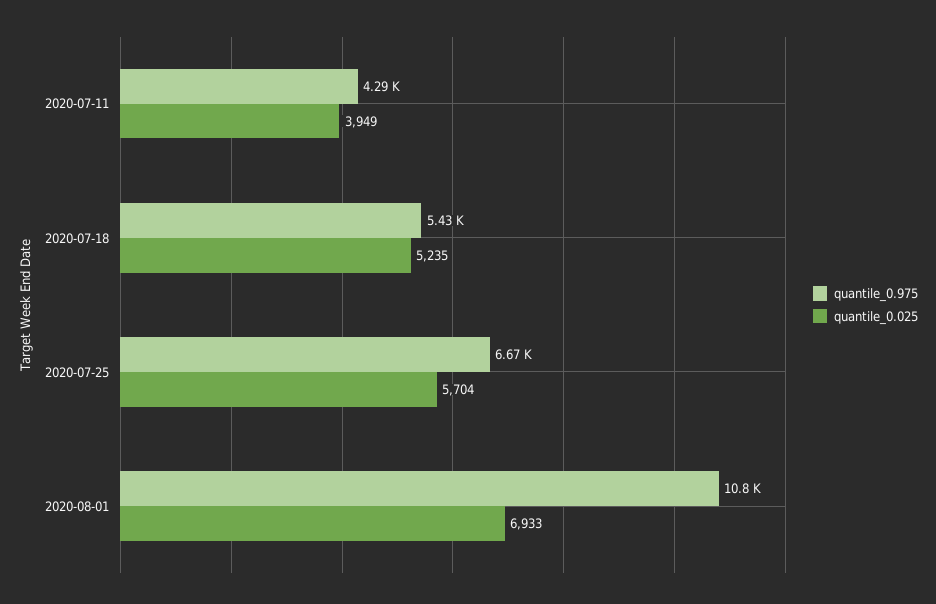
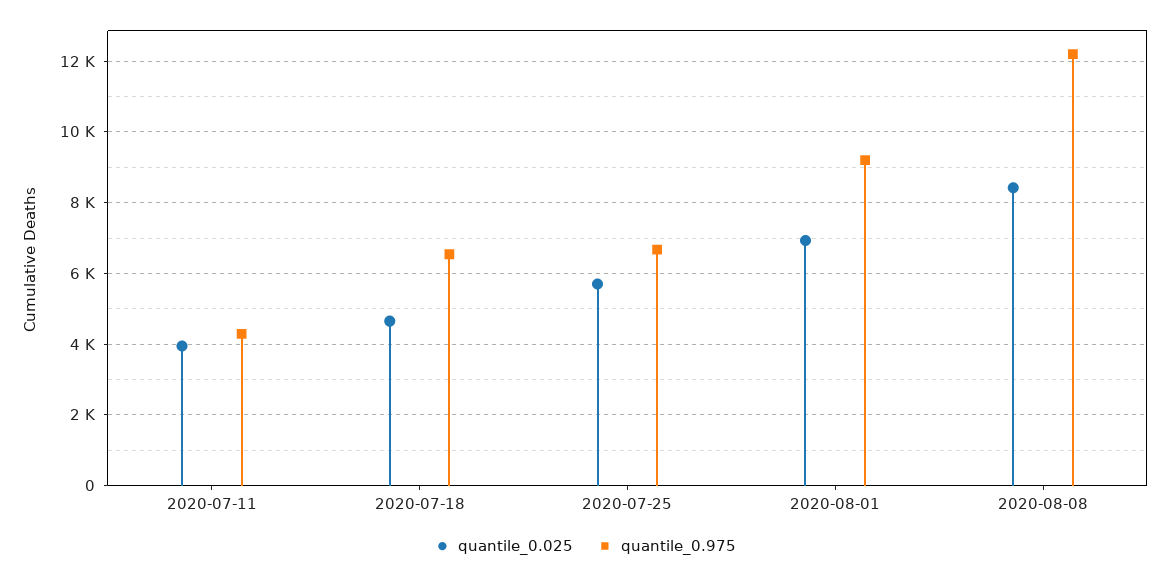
quantile_0.975, 2020-07-18: 5430 -> 6600
quantile_0.025, 2020-07-18: 5235 -> 4600
quantile_0.975, 2020-08-01: 10800 -> 9200
quantile_0.025, 2020-08-08: none -> 8400
quantile_0.975, 2020-08-08: none -> 12200

